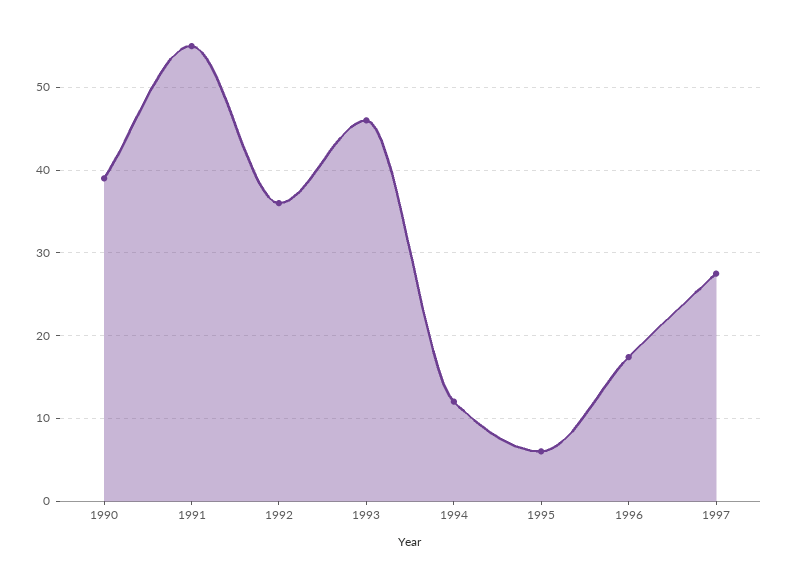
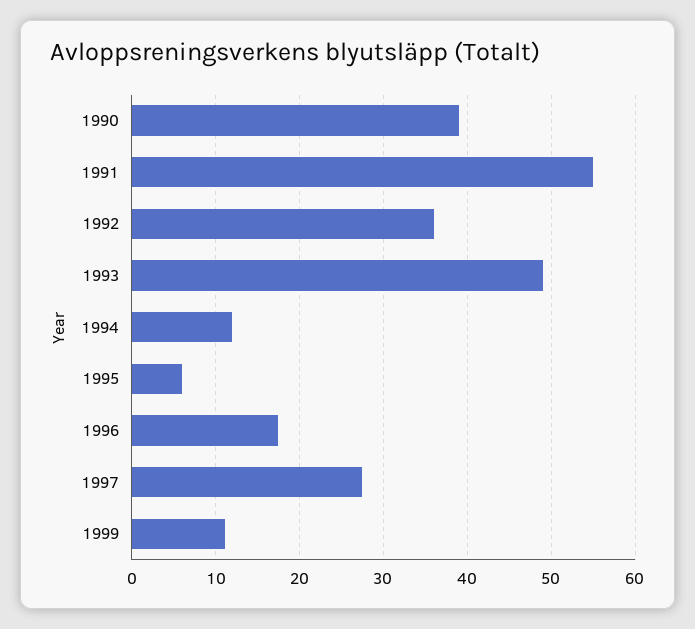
1993: 46 -> 49
1999: none -> 11

